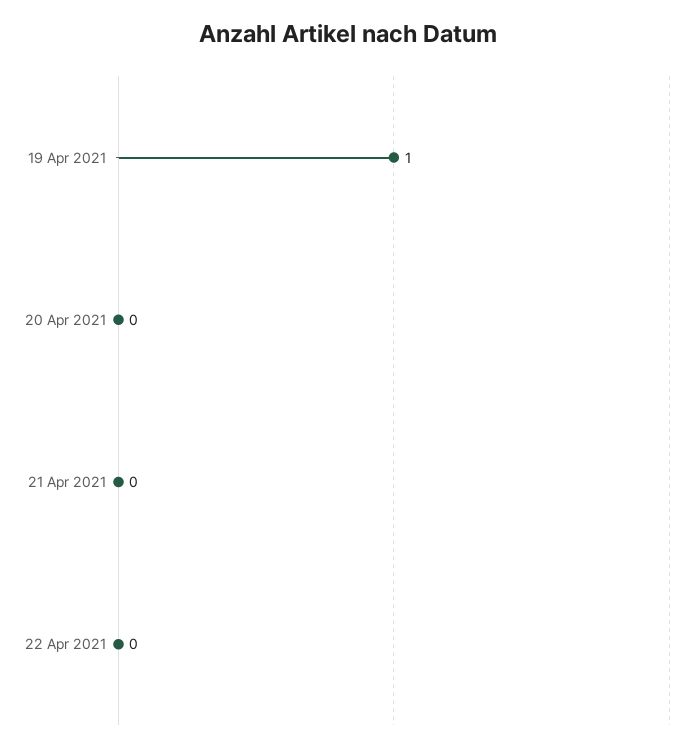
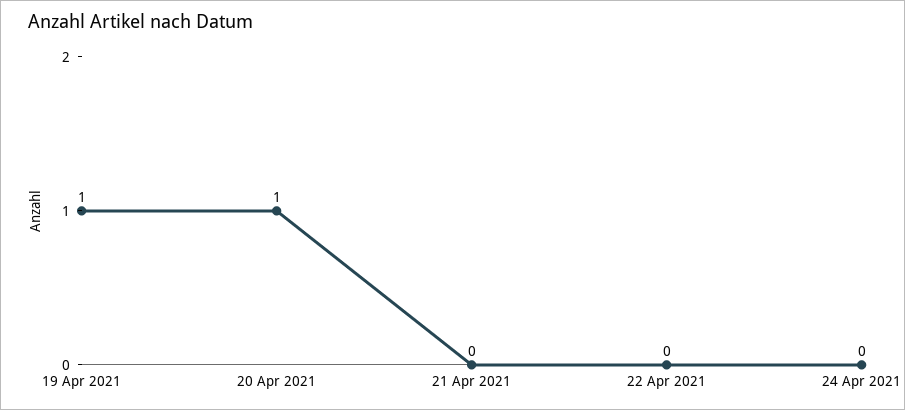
20 Apr 2021: 0 -> 1
24 Apr 2021: none -> 0

